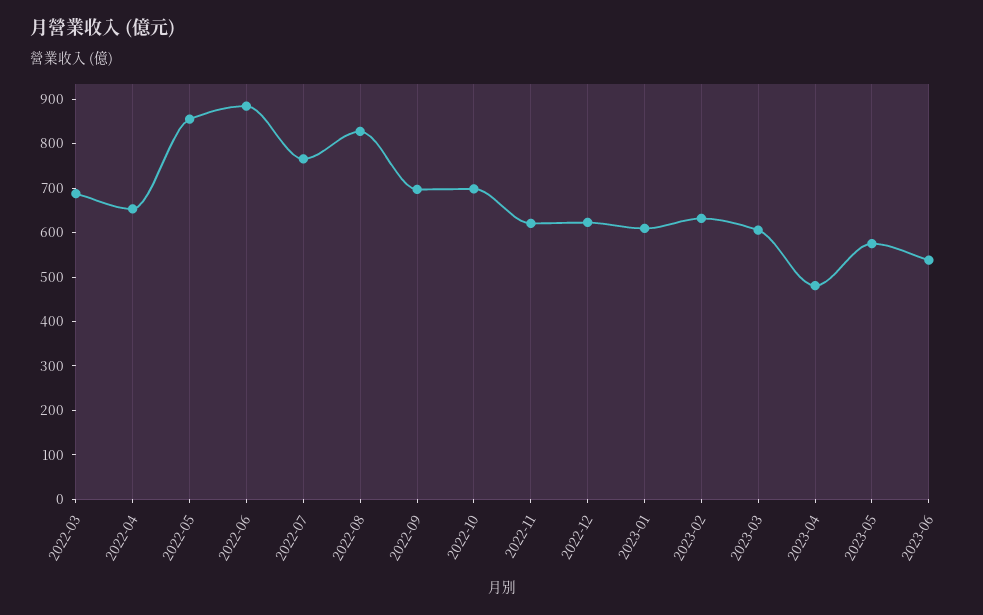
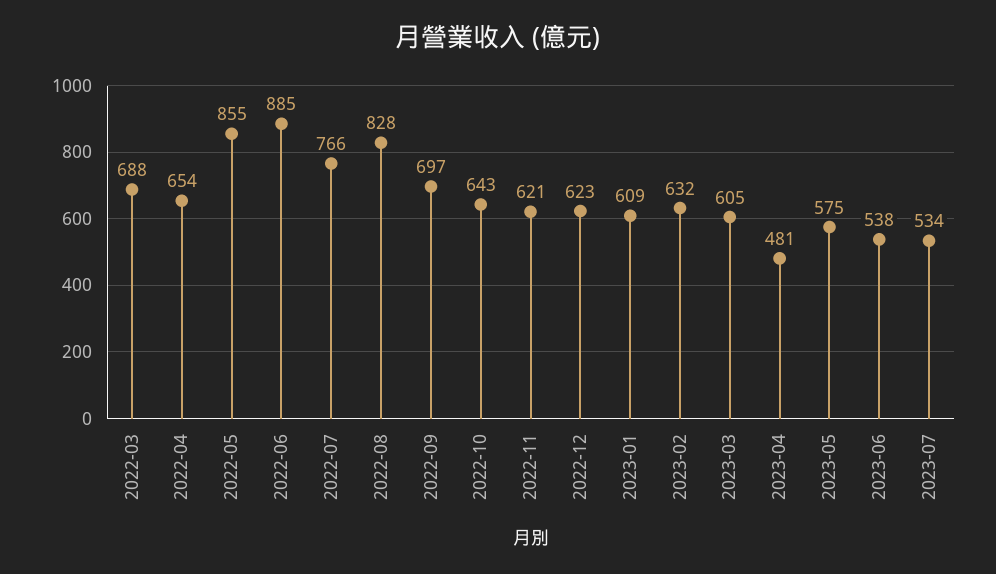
2022-10: 700 -> 643
2023-07: none -> 534

